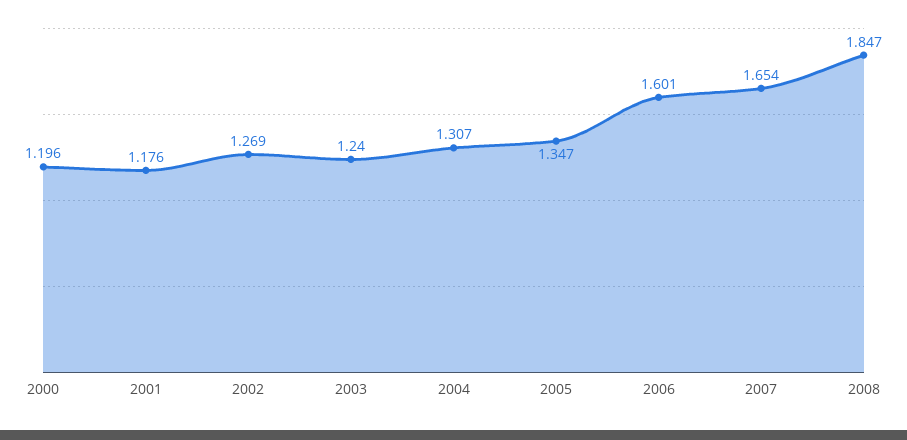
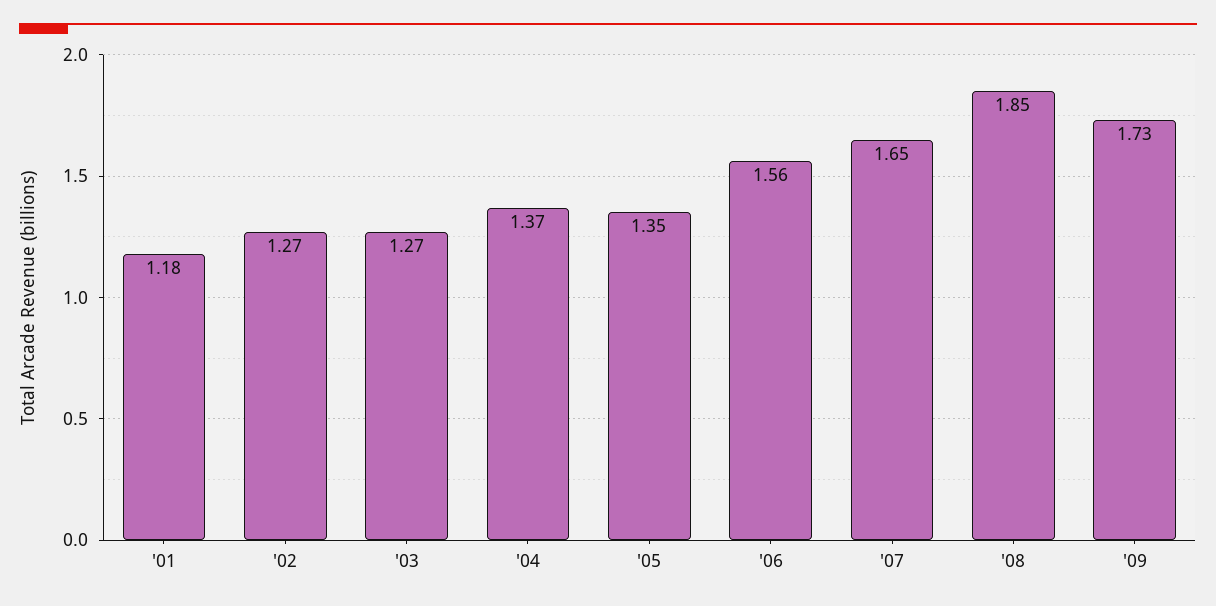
2000: 1.196 -> none
2003: 1.24 -> 1.27
2004: 1.307 -> 1.37
2006: 1.601 -> 1.56
'09: none -> 1.73

